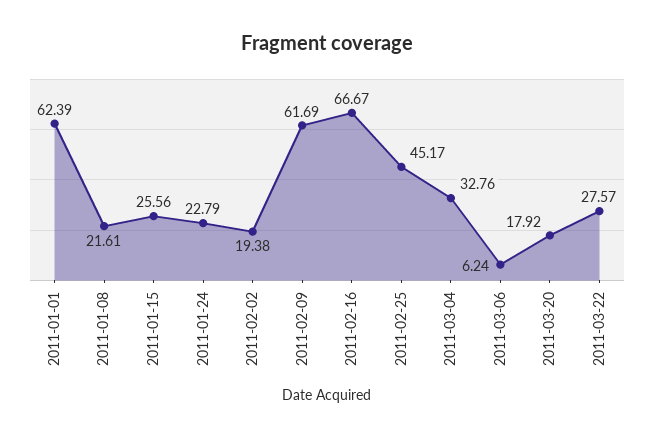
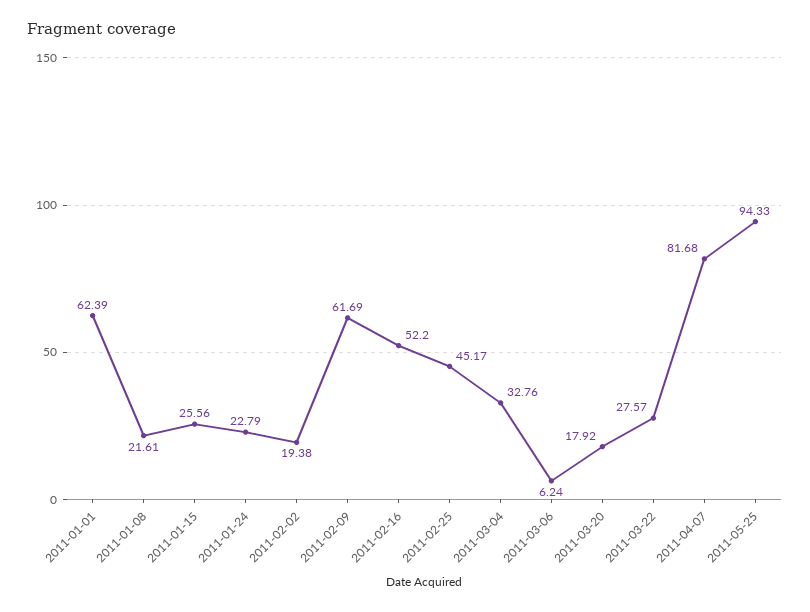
2011-02-16: 66.67 -> 52.2
2011-04-07: none -> 81.68
2011-05-25: none -> 94.33

